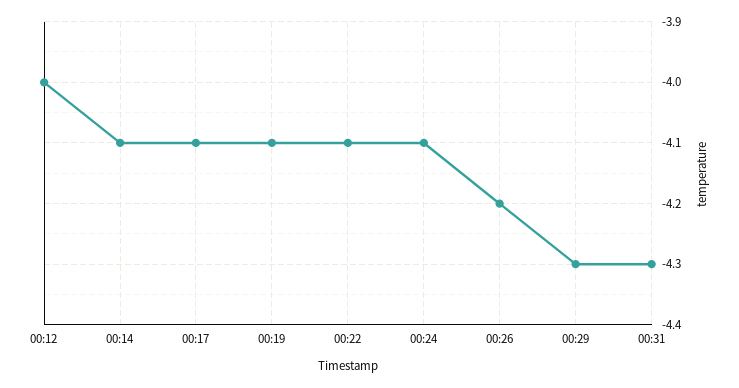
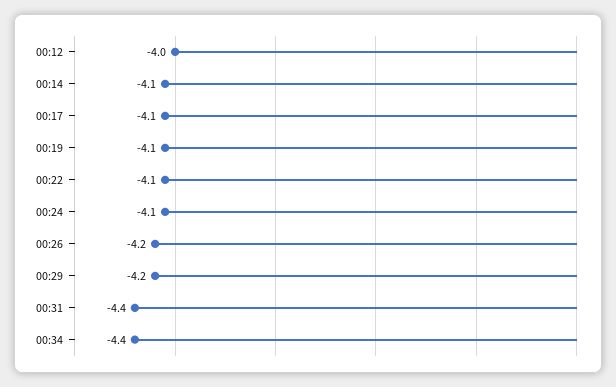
00:29: -4.3 -> -4.2
00:31: -4.3 -> -4.4
00:34: none -> -4.4

